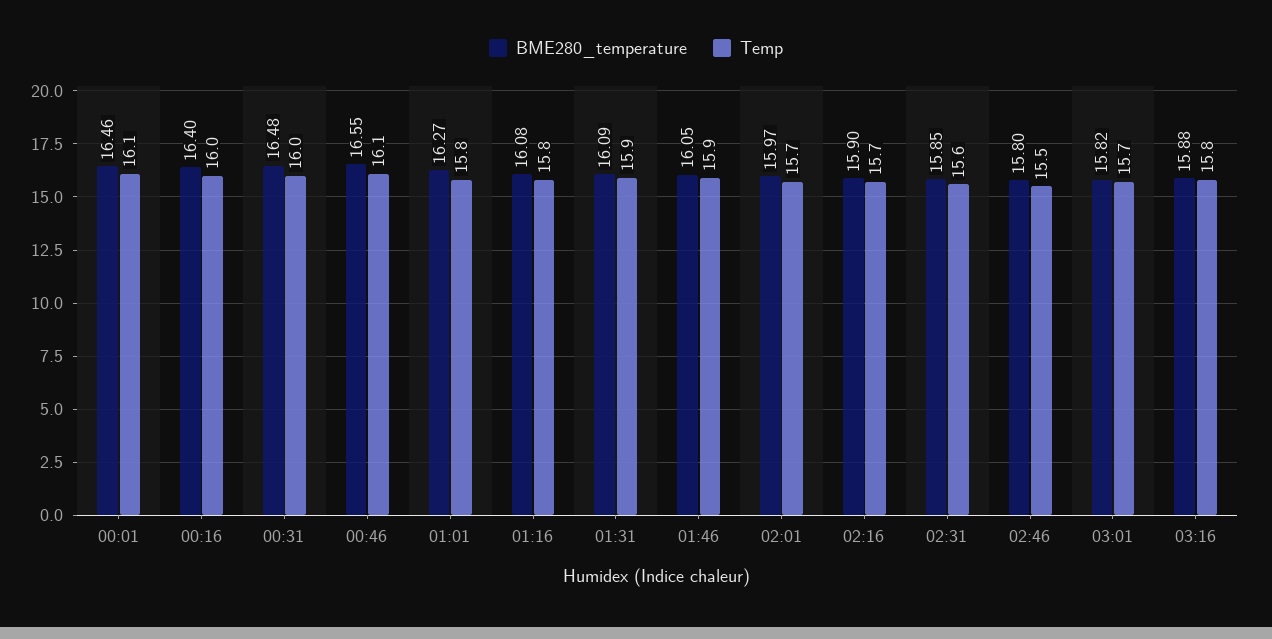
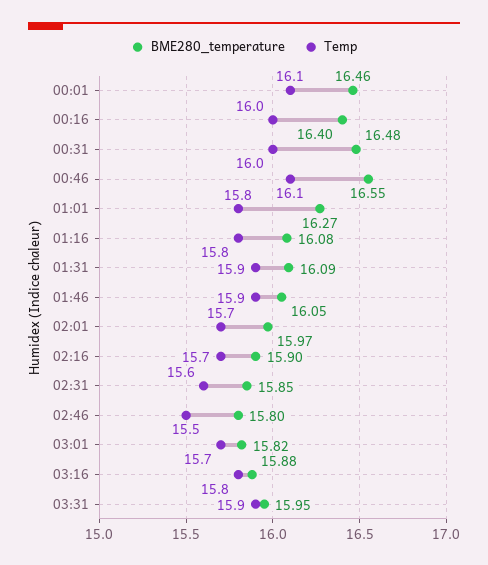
BME280_temperature, 03:31: none -> 15.95
Temp, 03:31: none -> 15.9

